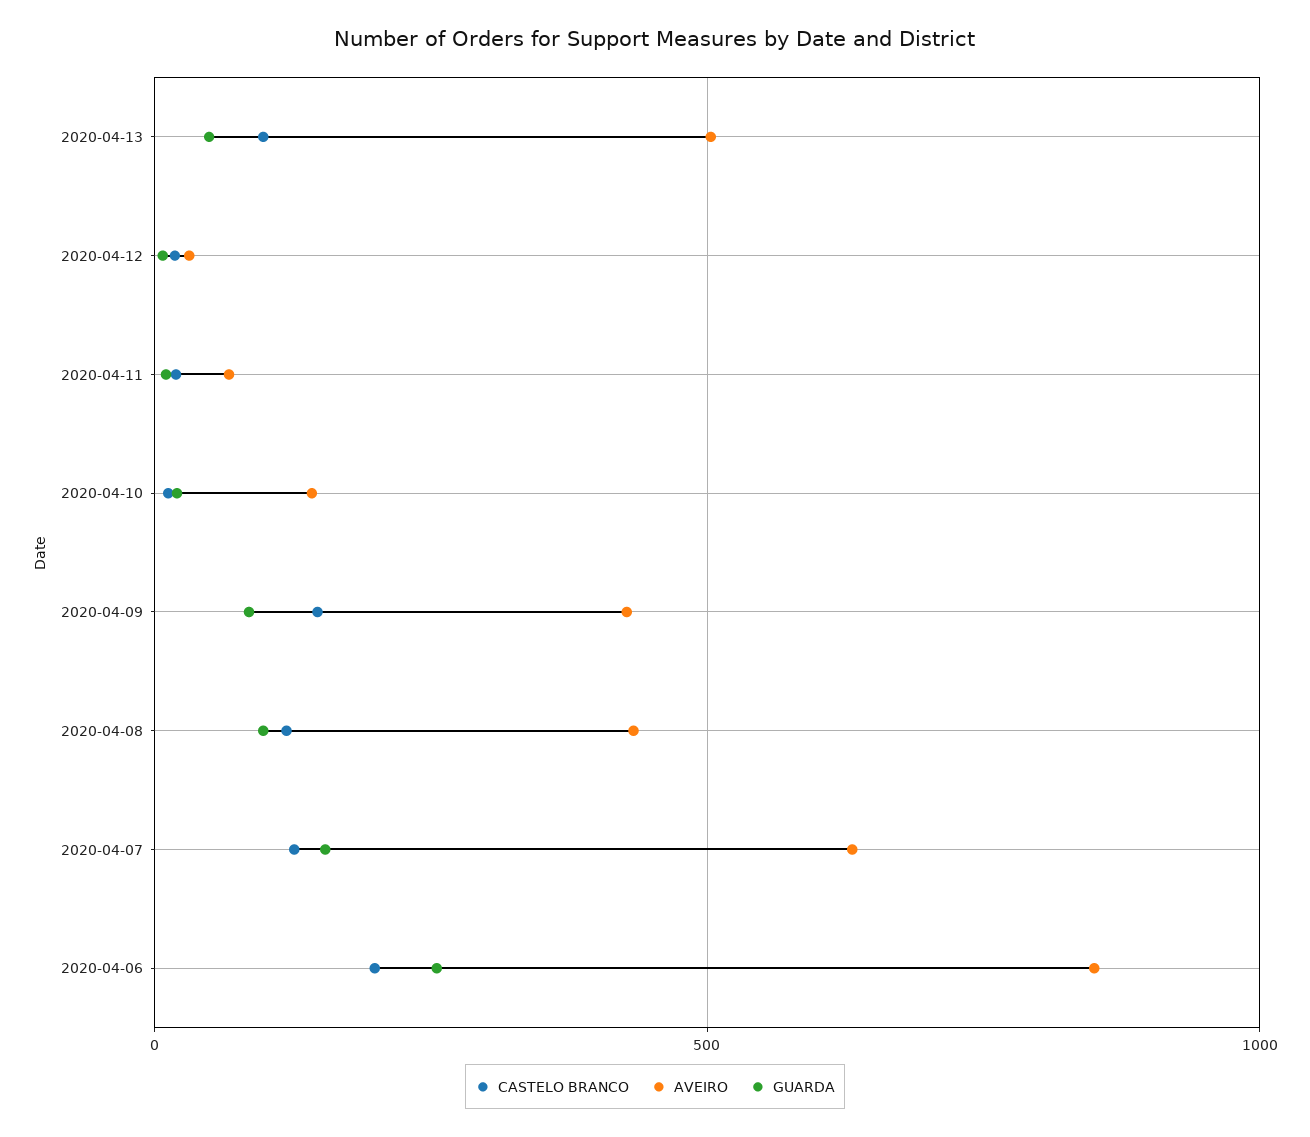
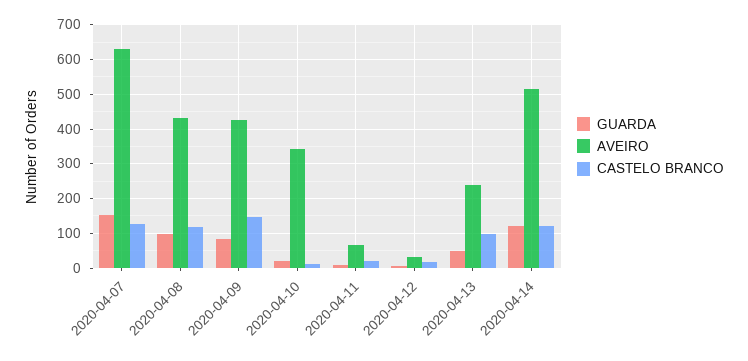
AVEIRO, 2020-04-13: 500 -> 240
AVEIRO, 2020-04-10: 150 -> 340
CASTELO BRANCO, 2020-04-06: 200 -> none
AVEIRO, 2020-04-06: 850 -> none
GUARDA, 2020-04-06: 250 -> none
GUARDA, 2020-04-14: none -> 120
AVEIRO, 2020-04-14: none -> 520
CASTELO BRANCO, 2020-04-14: none -> 120

